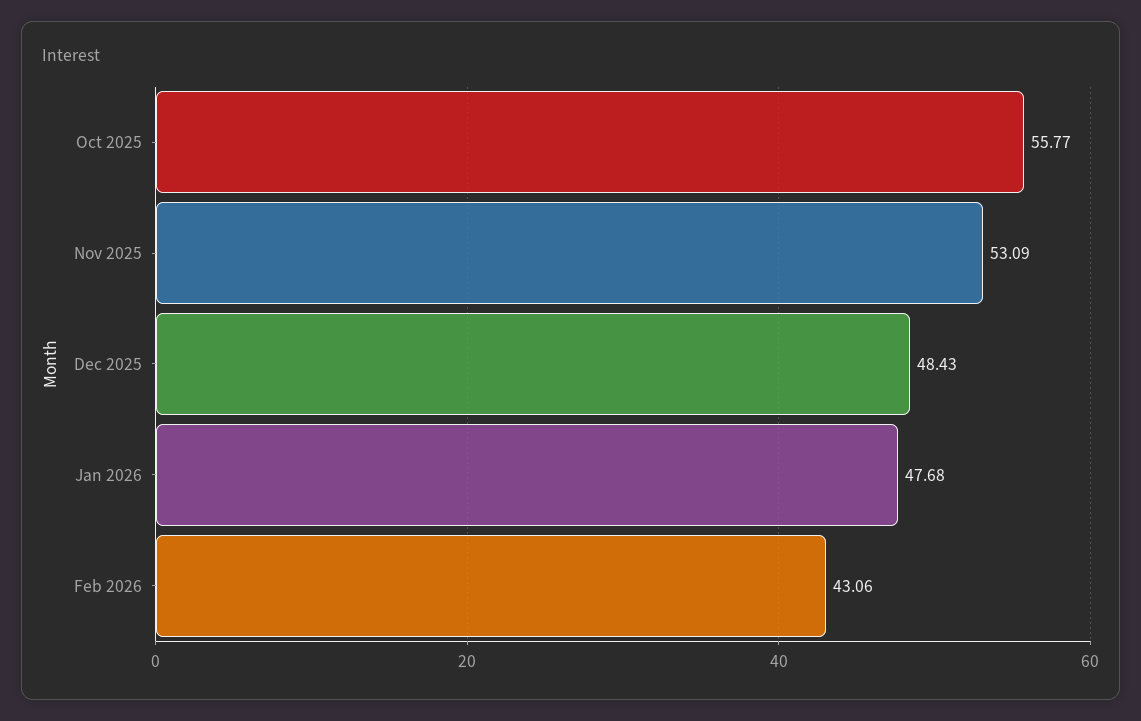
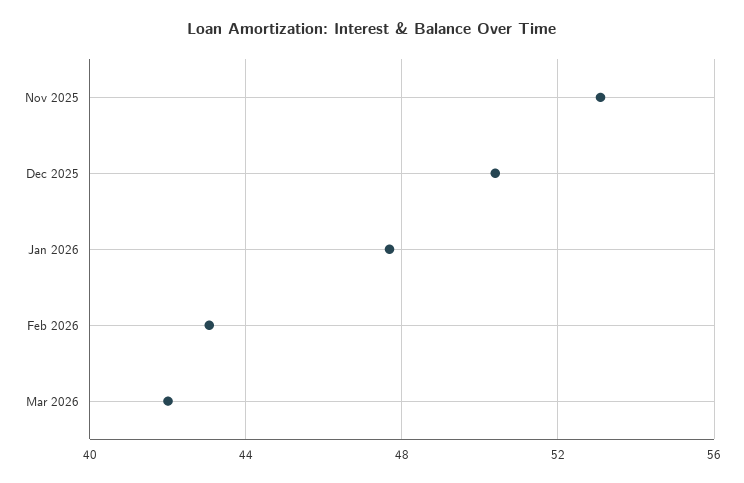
Oct 2025: 55.77 -> none
Dec 2025: 48.43 -> 50.5
Mar 2026: none -> 42

